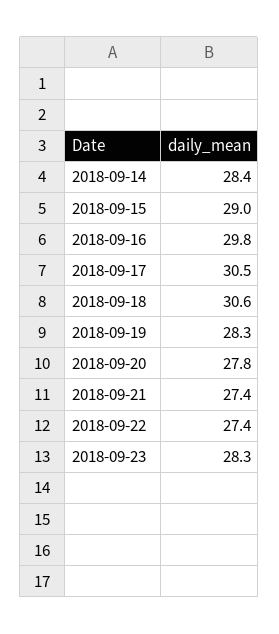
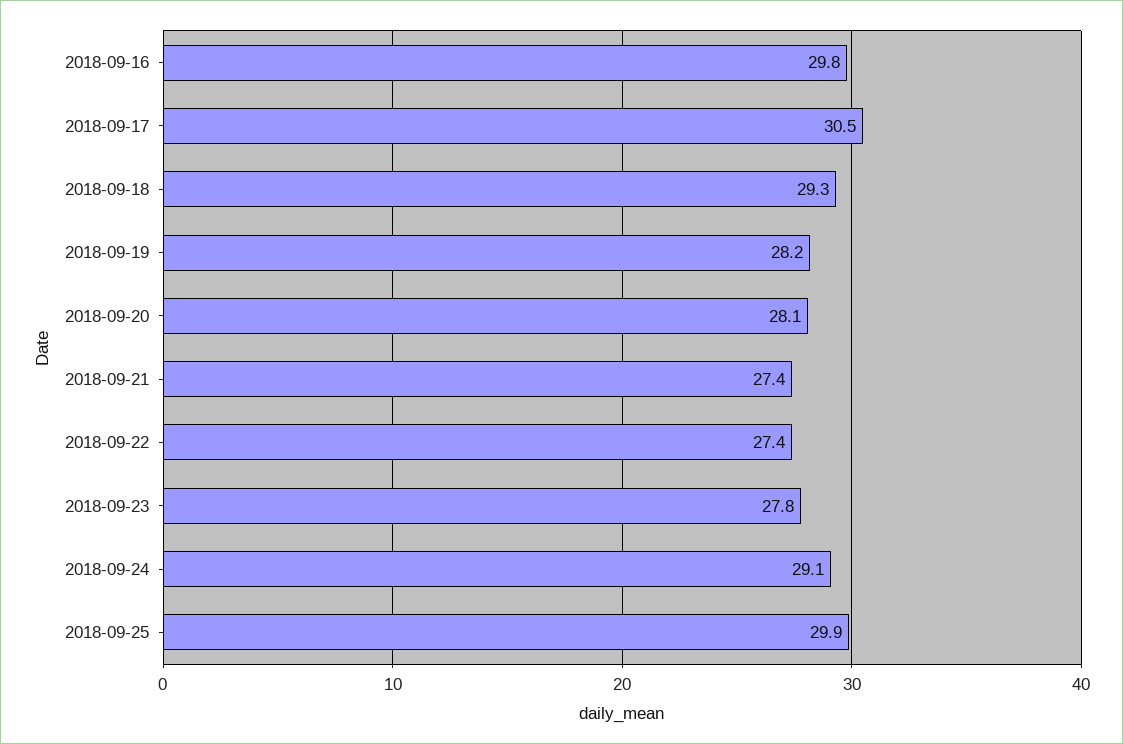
2018-09-14: 28.4 -> none
2018-09-15: 29 -> none
2018-09-18: 30.6 -> 29.3
2018-09-19: 28.3 -> 28.2
2018-09-20: 27.8 -> 28.1
2018-09-23: 28.3 -> 27.8
2018-09-24: none -> 29.1
2018-09-25: none -> 29.9

